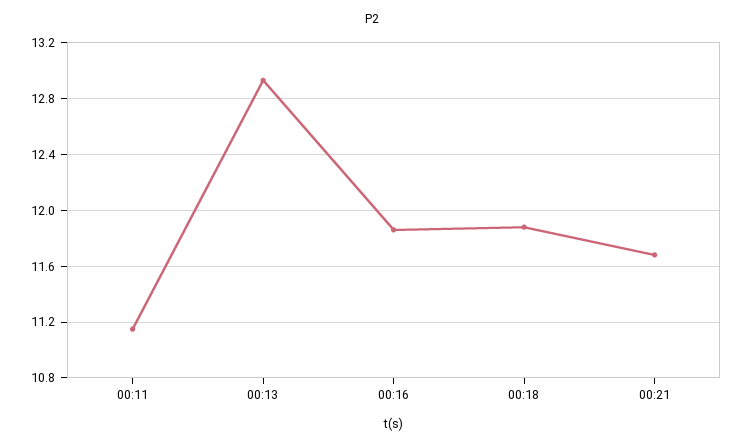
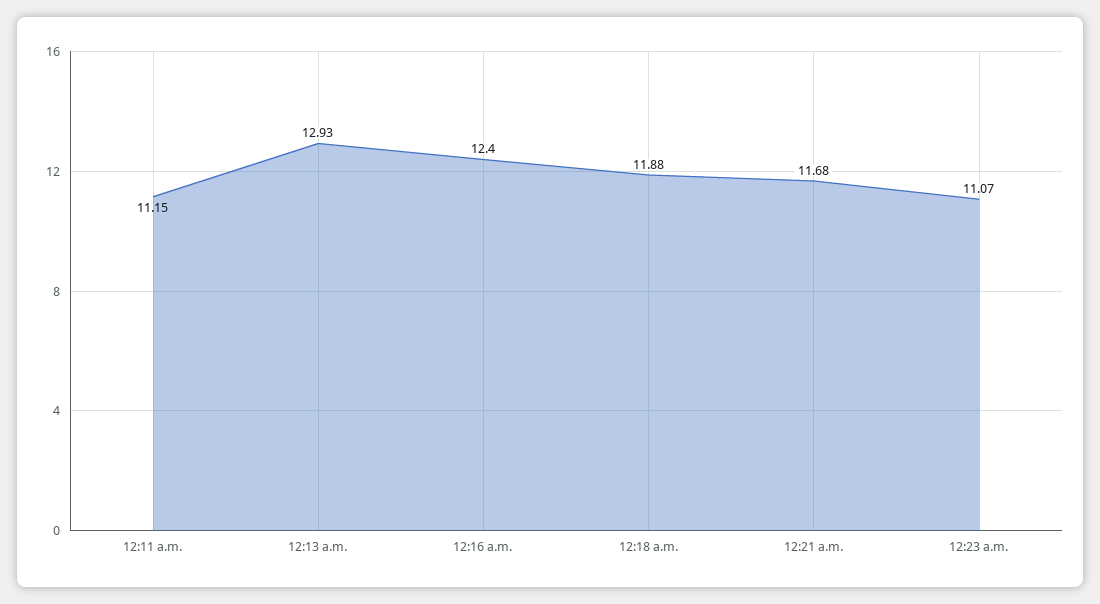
00:16: 11.85 -> 12.4
12:23 a.m.: none -> 11.07

